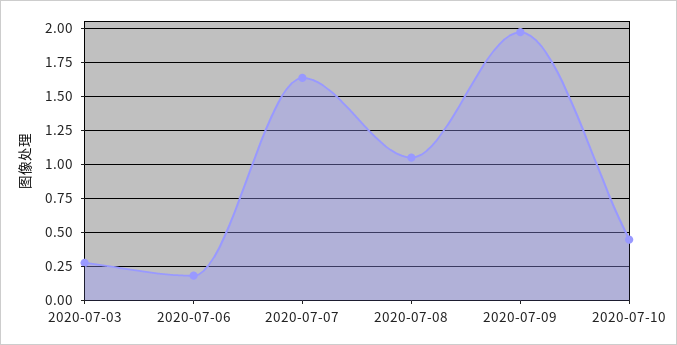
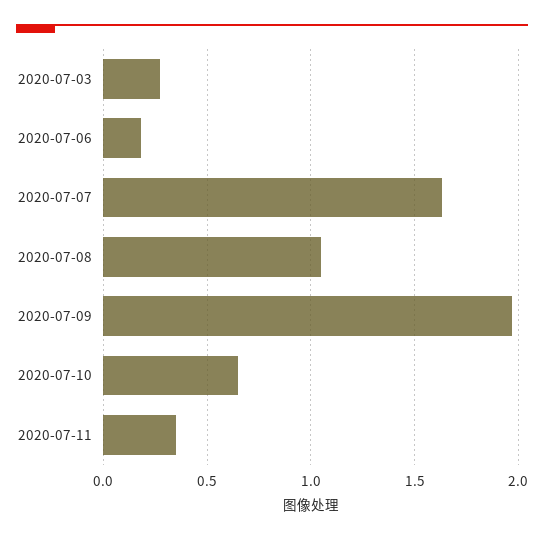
2020-07-10: 0.45 -> 0.65
2020-07-11: none -> 0.35

